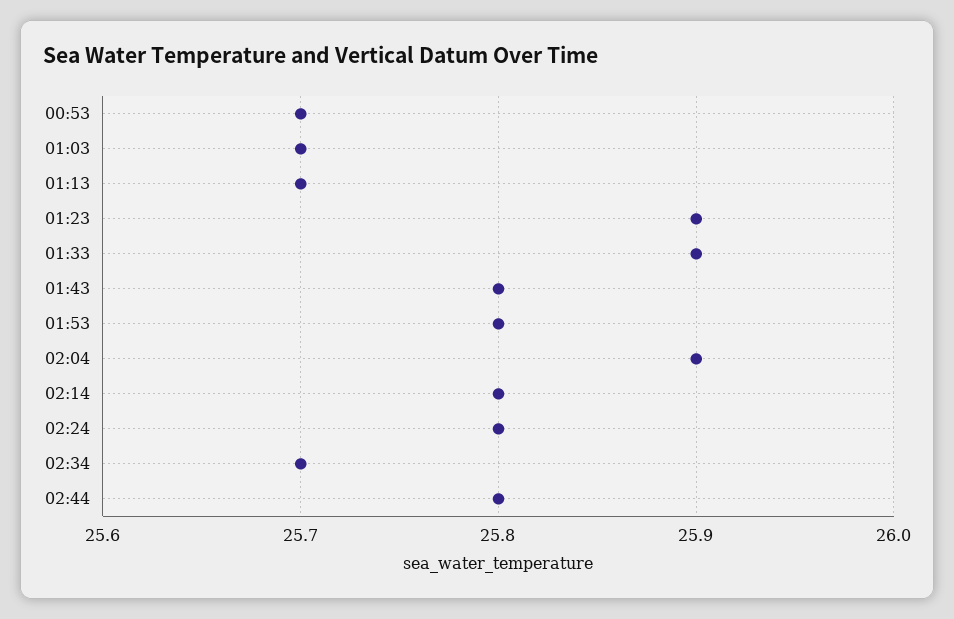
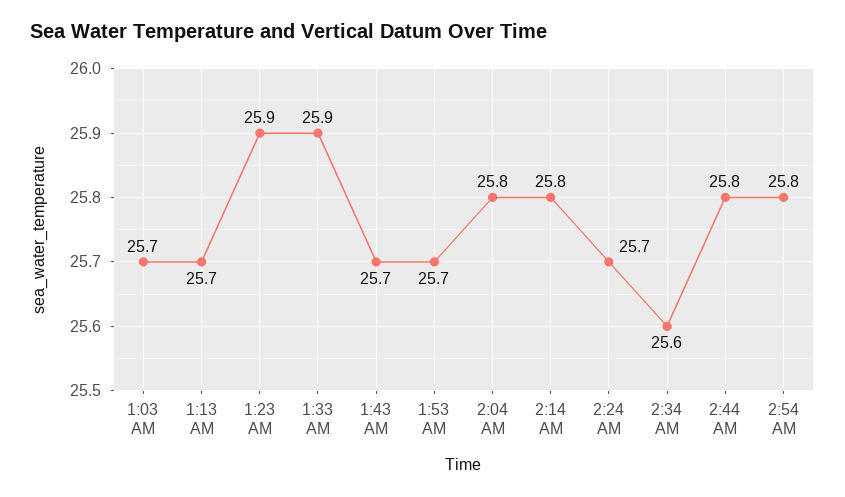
00:53: 25.7 -> none
01:43: 25.8 -> 25.7
01:53: 25.8 -> 25.7
02:04: 25.9 -> 25.8
02:24: 25.8 -> 25.7
02:34: 25.7 -> 25.6
2:54 AM: none -> 25.8

